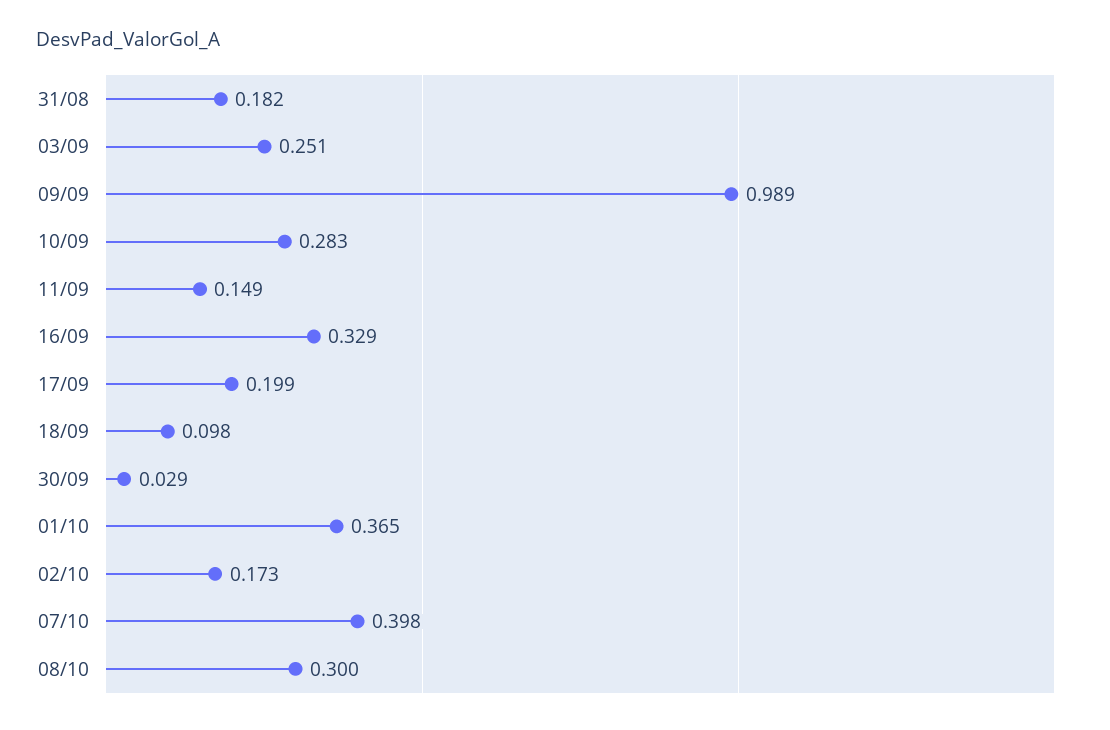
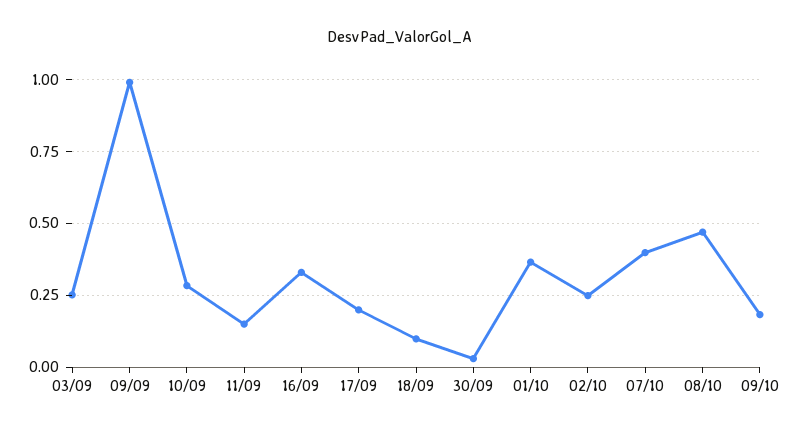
31/08: 0.182 -> none
02/10: 0.173 -> 0.25
08/10: 0.3 -> 0.475
09/10: none -> 0.175

